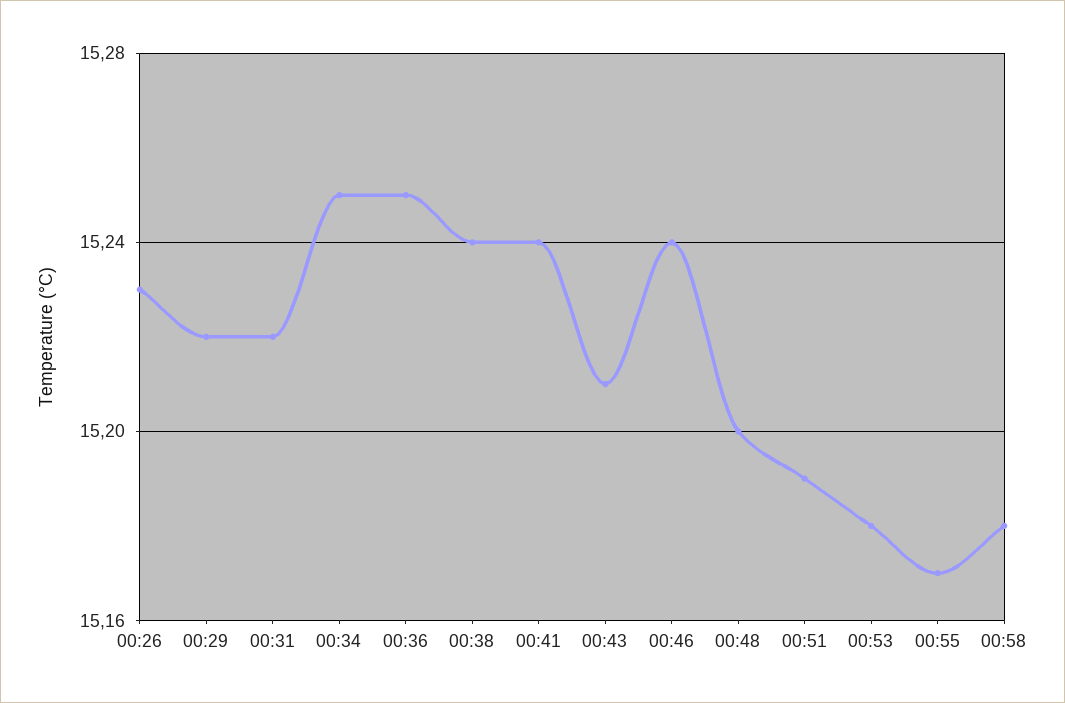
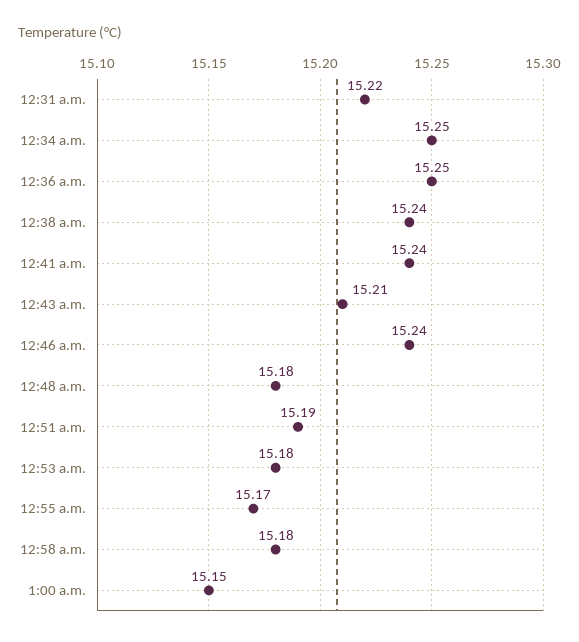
00:26: 15.23 -> none
00:29: 15.22 -> none
00:48: 15.2 -> 15.18
1:00 a.m.: none -> 15.15

